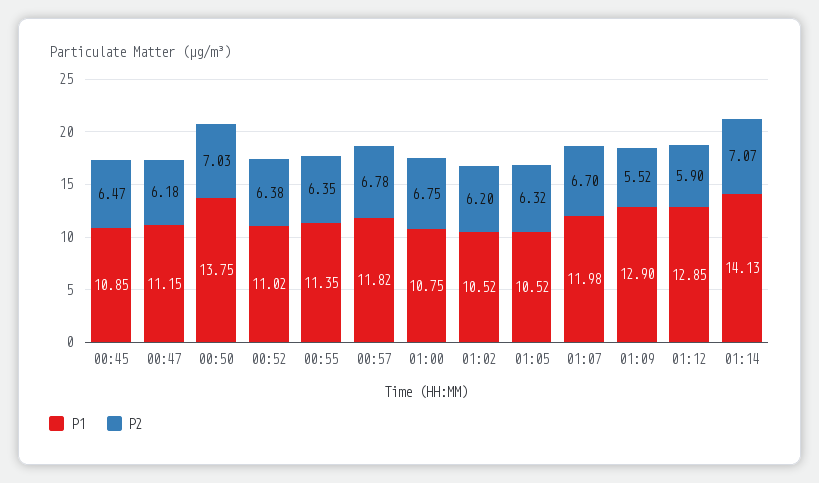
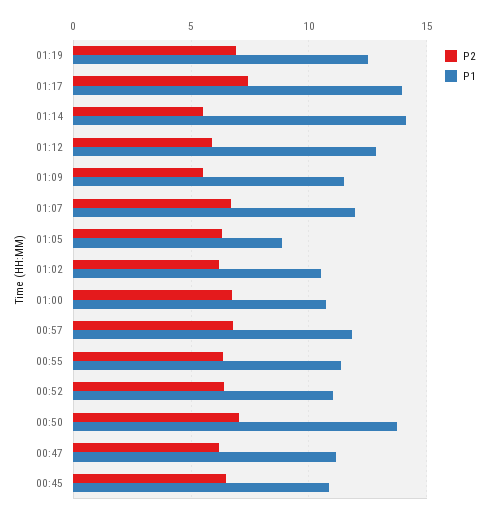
P1, 01:05: 10.52 -> 9
P1, 01:09: 12.9 -> 11.5
P2, 01:14: 7.07 -> 5.5
P2, 01:19: none -> 7
P1, 01:19: none -> 12.5
P2, 01:17: none -> 7.5
P1, 01:17: none -> 14

